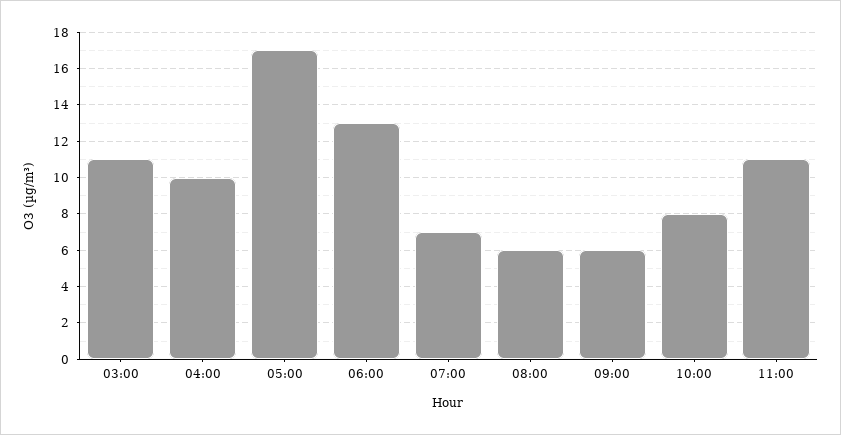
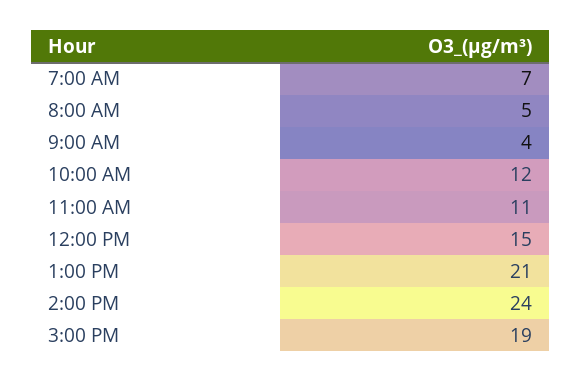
03:00: 11 -> none
04:00: 10 -> none
05:00: 17 -> none
06:00: 13 -> none
08:00: 6 -> 5
09:00: 6 -> 4
10:00: 8 -> 12
12:00 PM: none -> 15
1:00 PM: none -> 21
2:00 PM: none -> 24
3:00 PM: none -> 19

